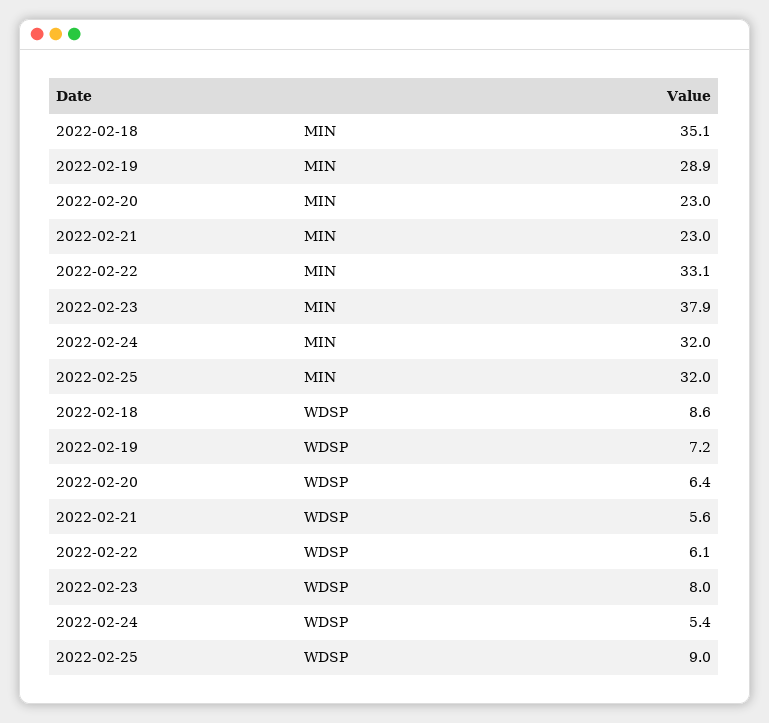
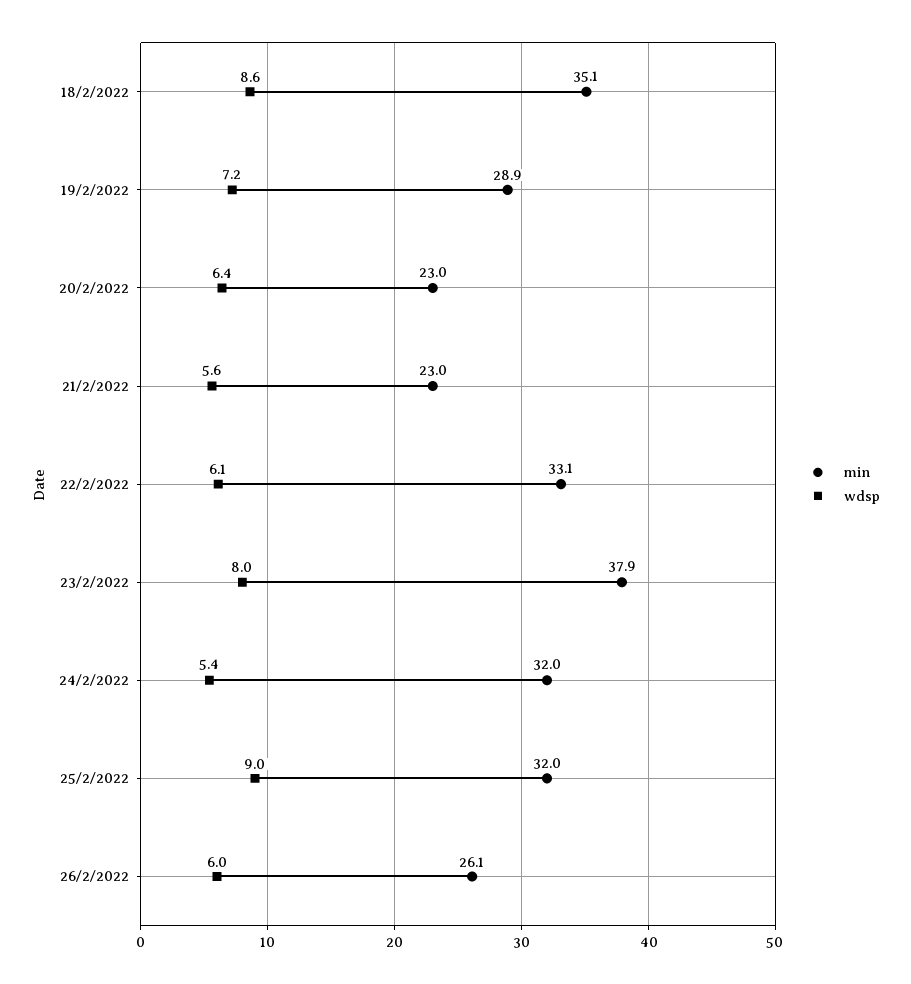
MIN, 26/2/2022: none -> 26.1
WDSP, 26/2/2022: none -> 6

